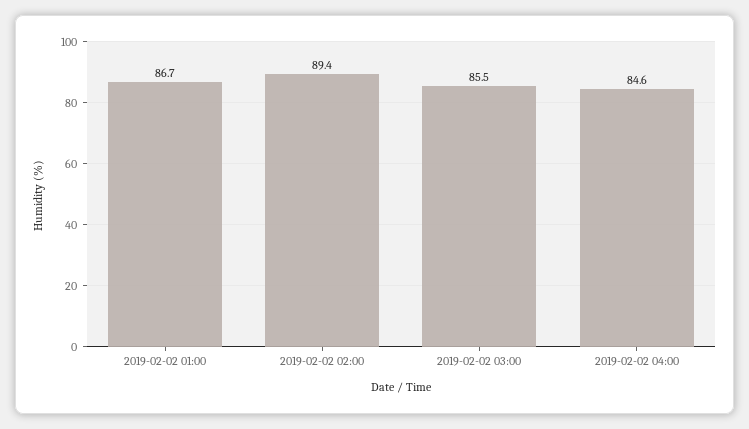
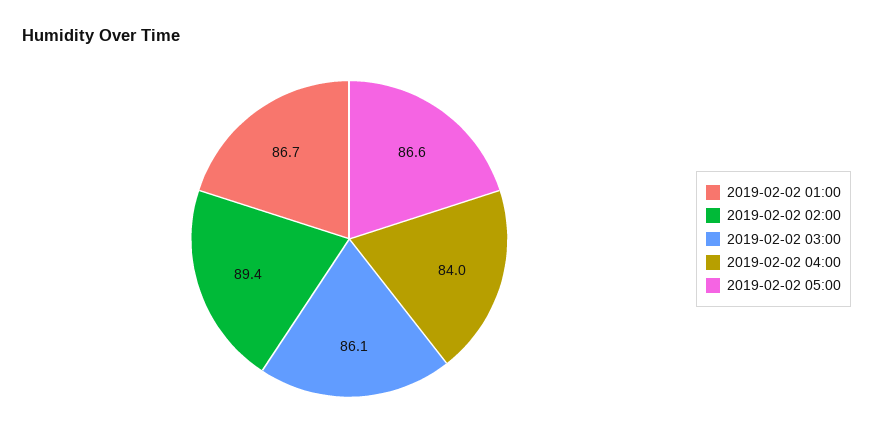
2019-02-02 03:00: 85.5 -> 86.1
2019-02-02 04:00: 84.6 -> 84
2019-02-02 05:00: none -> 86.6

